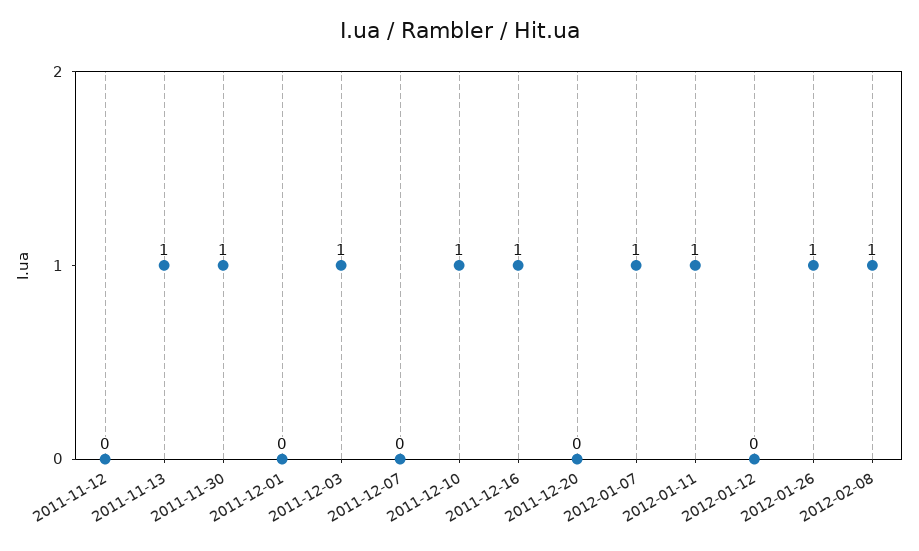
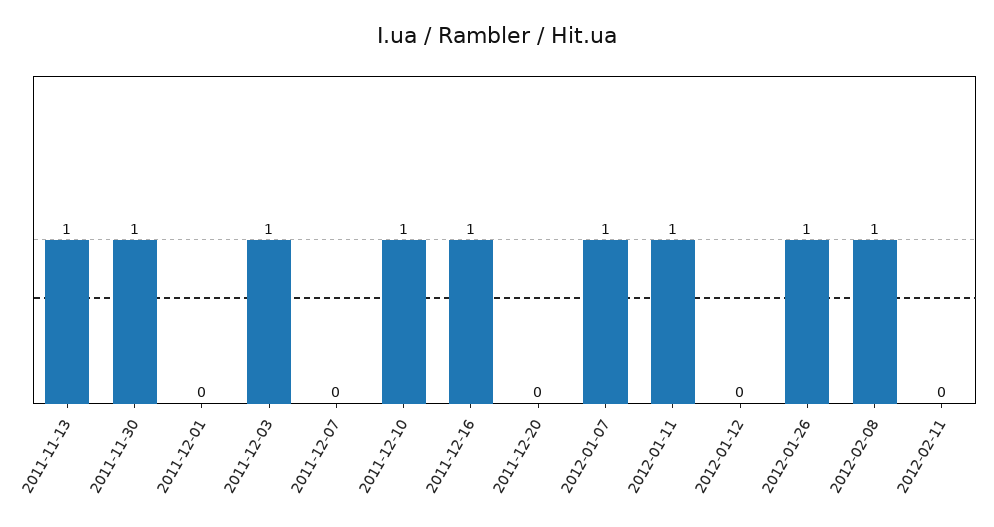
2011-11-12: 0 -> none
2012-02-11: none -> 0

